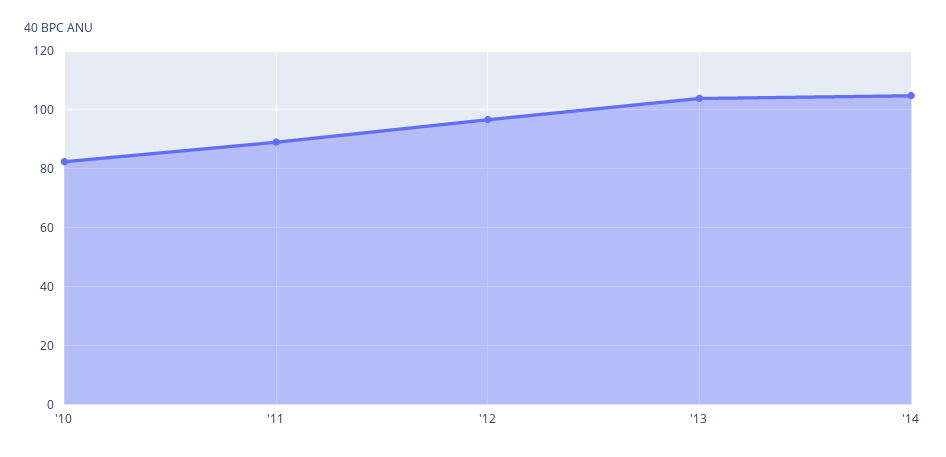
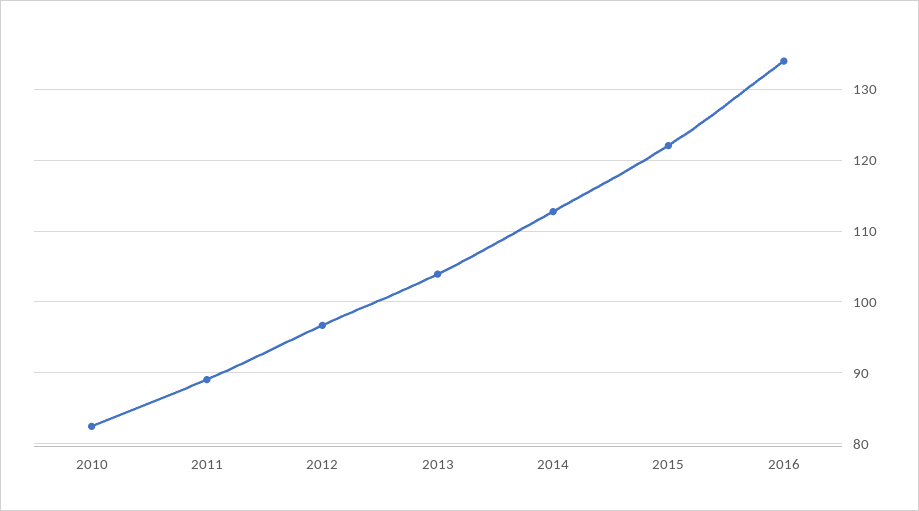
'14: 105 -> 113
2015: none -> 122
2016: none -> 134

